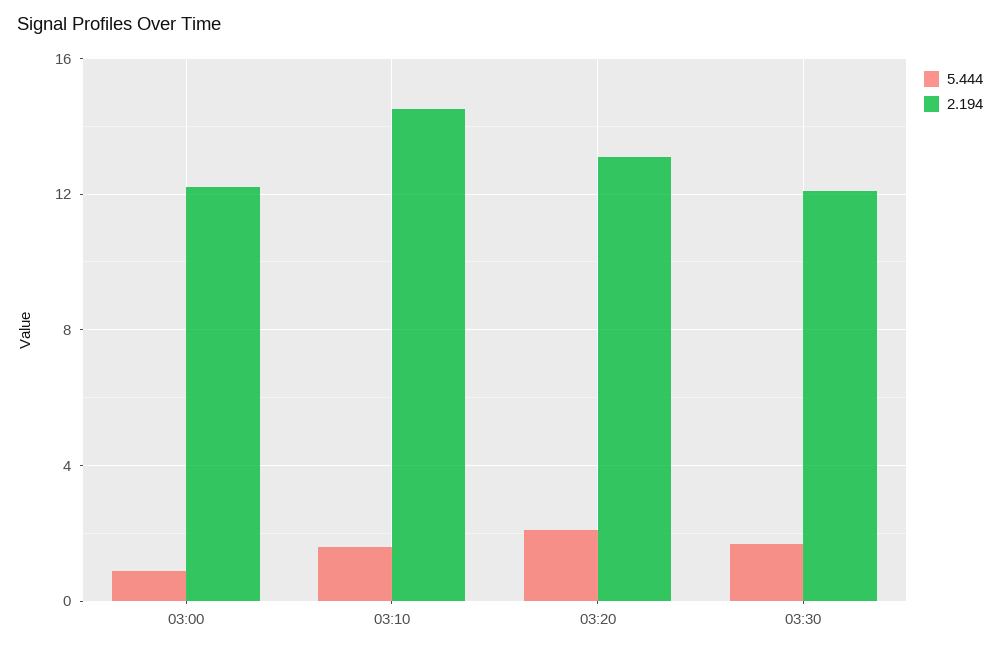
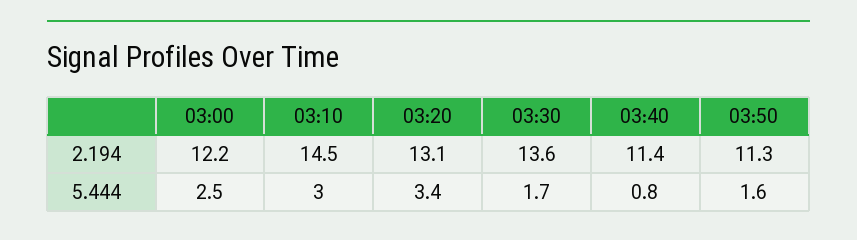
5.444, 03:00: 1 -> 2.5
5.444, 03:10: 1.5 -> 3
5.444, 03:20: 2 -> 3.4
2.194, 03:30: 12 -> 13.6
2.194, 03:40: none -> 11.4
2.194, 03:50: none -> 11.3
5.444, 03:40: none -> 0.8
5.444, 03:50: none -> 1.6

